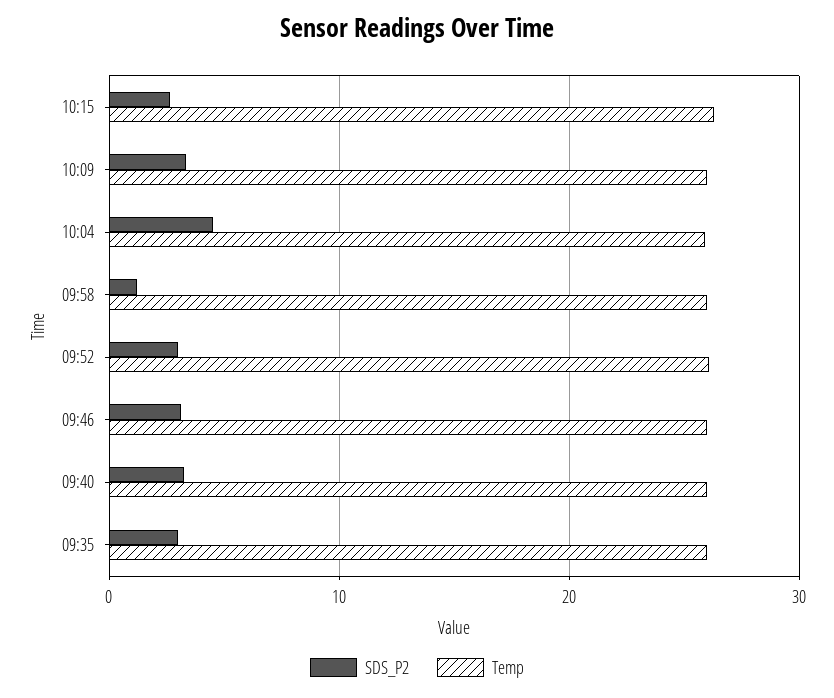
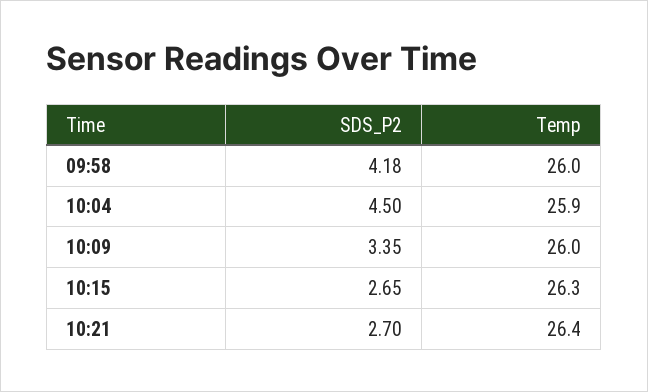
SDS_P2, 09:58: 1 -> 4.18
SDS_P2, 09:52: 3 -> none
Temp, 09:52: 26 -> none
SDS_P2, 09:46: 3 -> none
Temp, 09:46: 26 -> none
SDS_P2, 09:40: 3 -> none
Temp, 09:40: 26 -> none
SDS_P2, 09:35: 3 -> none
Temp, 09:35: 26 -> none
SDS_P2, 10:21: none -> 2.7
Temp, 10:21: none -> 26.4

